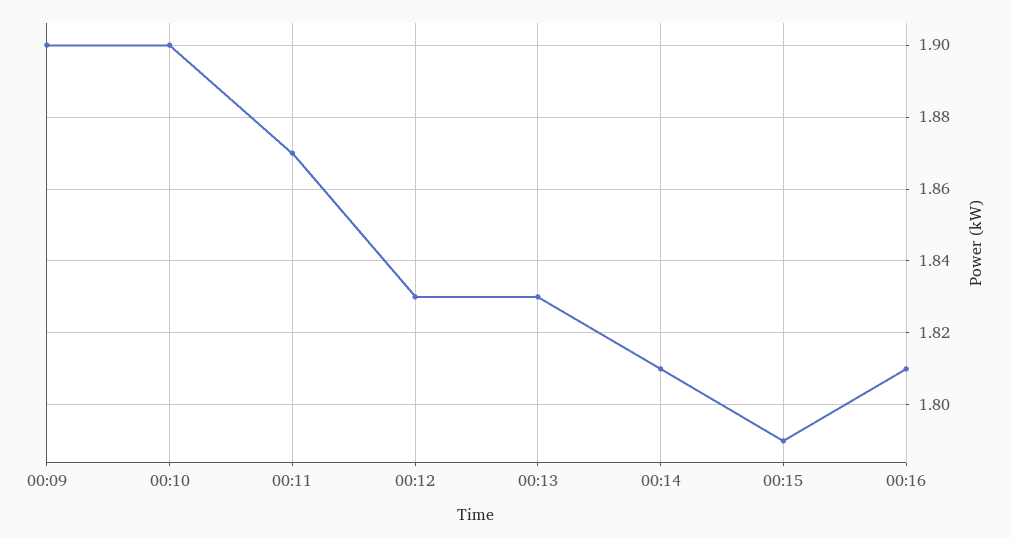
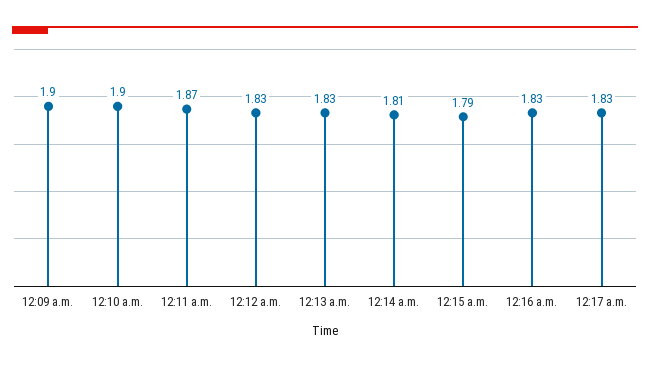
00:16: 1.81 -> 1.83
12:17 a.m.: none -> 1.83

